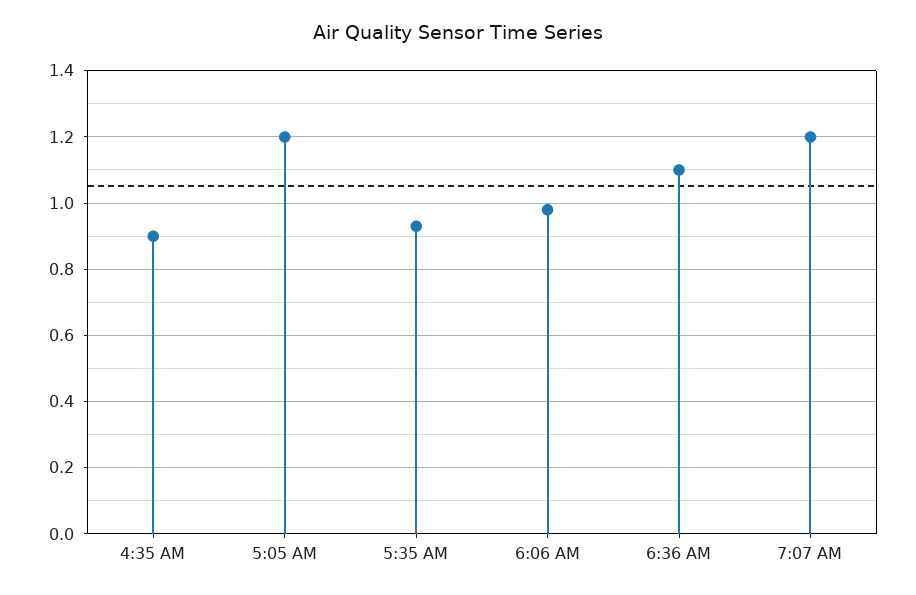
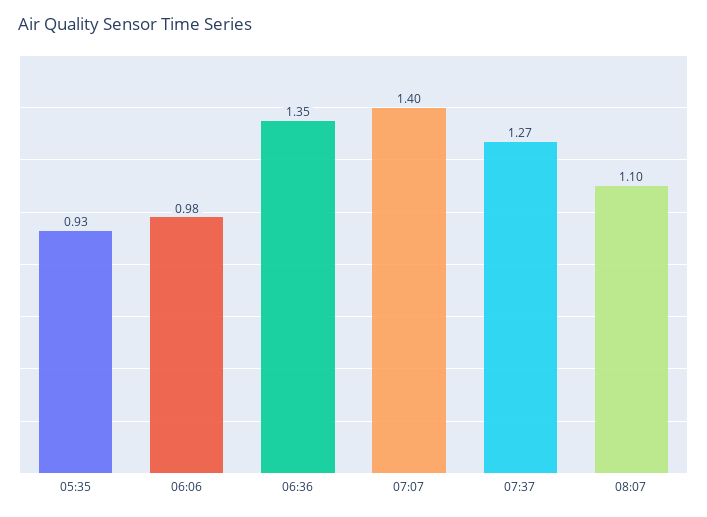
4:35 AM: 0.9 -> none
5:05 AM: 1.2 -> none
6:36 AM: 1.1 -> 1.35
7:07 AM: 1.2 -> 1.4
07:37: none -> 1.27
08:07: none -> 1.1

